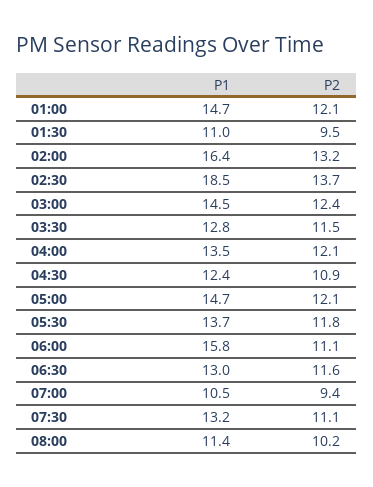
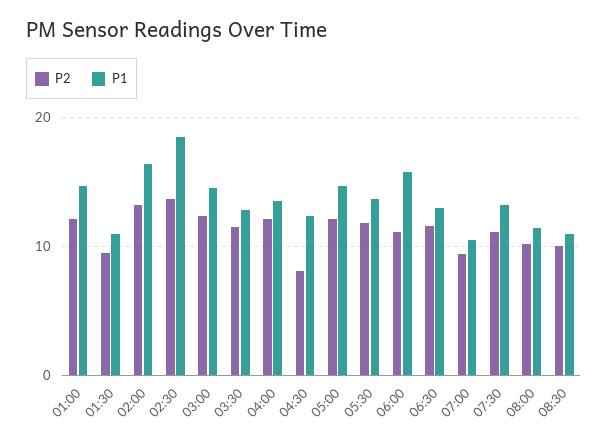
P2, 04:30: 10.9 -> 8
P2, 08:30: none -> 10
P1, 08:30: none -> 11

